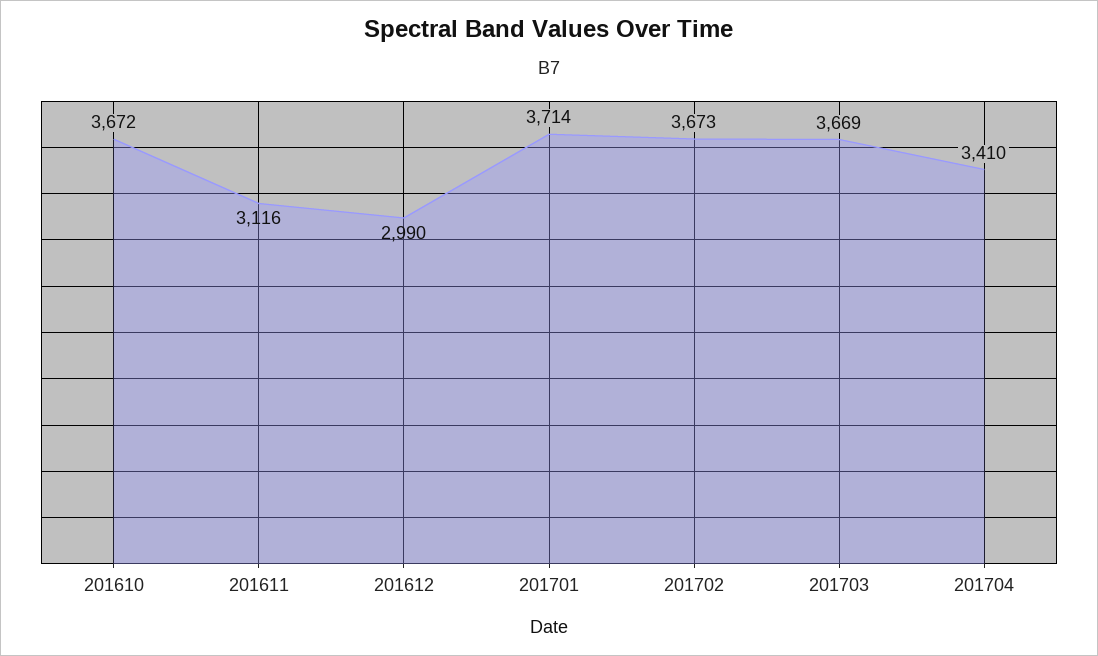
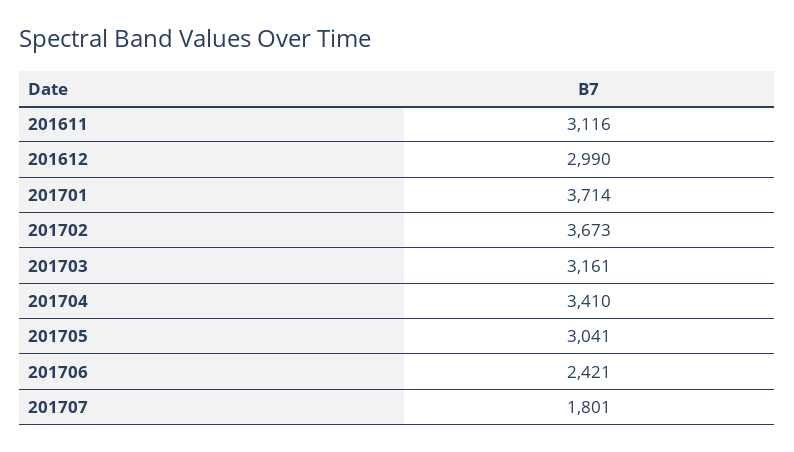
201610: 3672 -> none
201703: 3669 -> 3161
201705: none -> 3041
201706: none -> 2421
201707: none -> 1801

